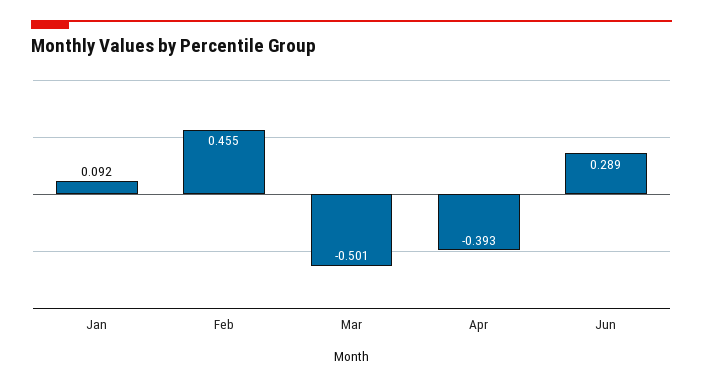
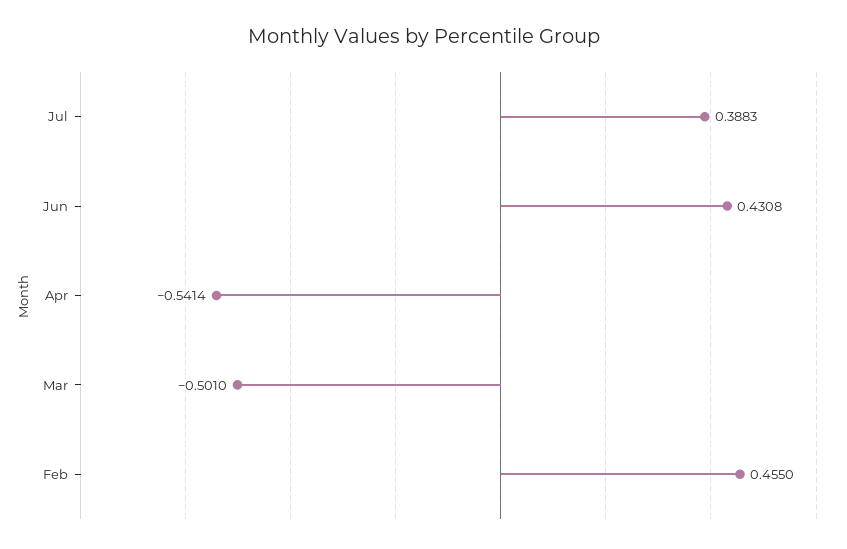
Jan: 0.092 -> none
Apr: -0.393 -> -0.5414
Jun: 0.289 -> 0.4308
Jul: none -> 0.3883

